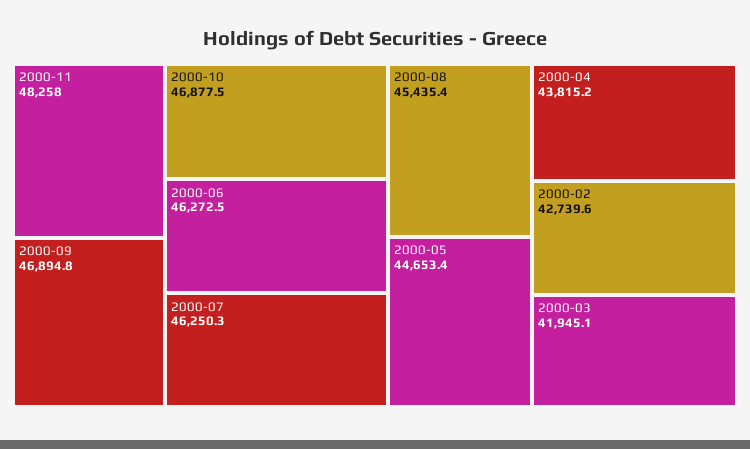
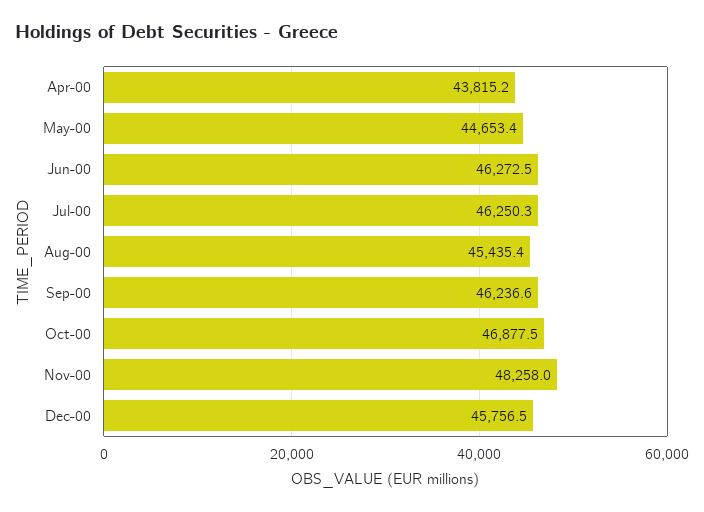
2000-09: 46894.8 -> 46236.6
2000-02: 42739.6 -> none
2000-03: 41945.1 -> none
Dec-00: none -> 45756.5

